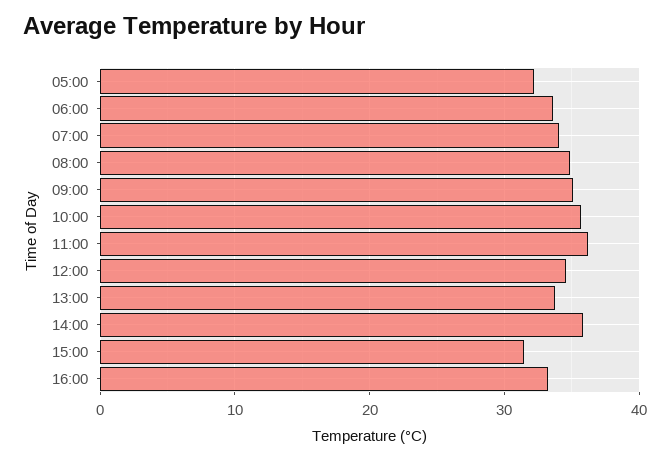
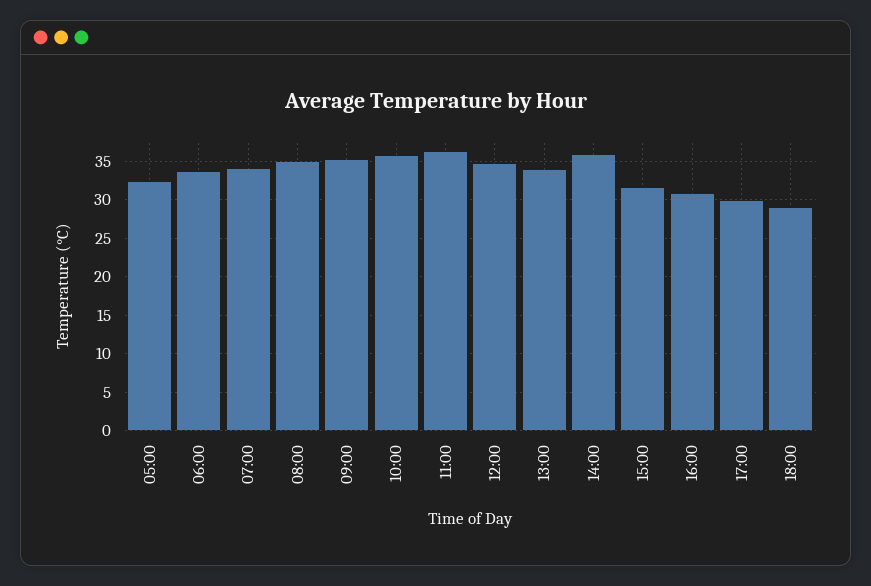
16:00: 33 -> 31
17:00: none -> 30
18:00: none -> 29

